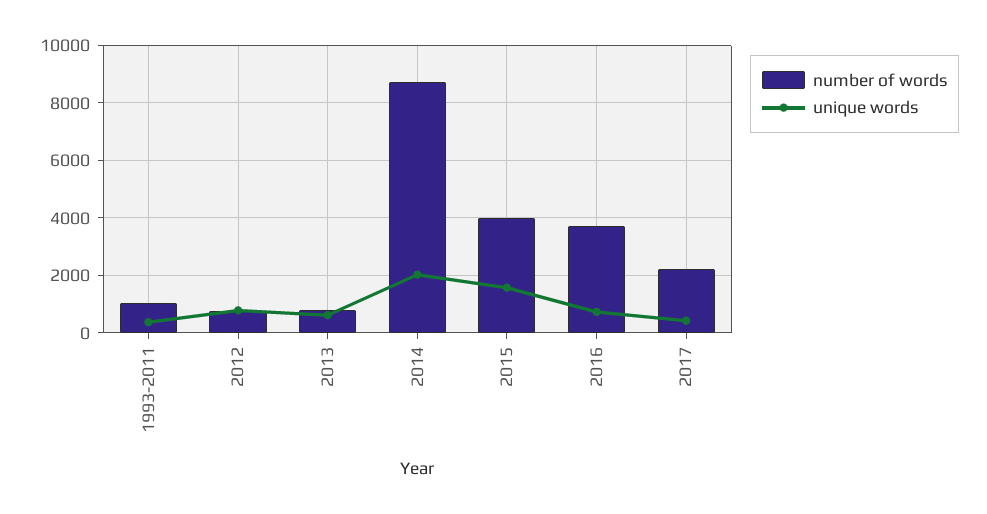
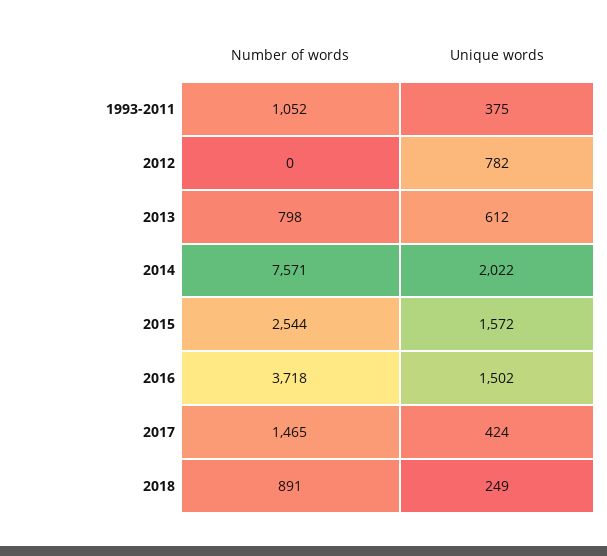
number of words, 2012: 750 -> 0
number of words, 2014: 8750 -> 7571
number of words, 2015: 4000 -> 2544
unique words, 2016: 750 -> 1502
number of words, 2017: 2250 -> 1465
number of words, 2018: none -> 891
unique words, 2018: none -> 249

